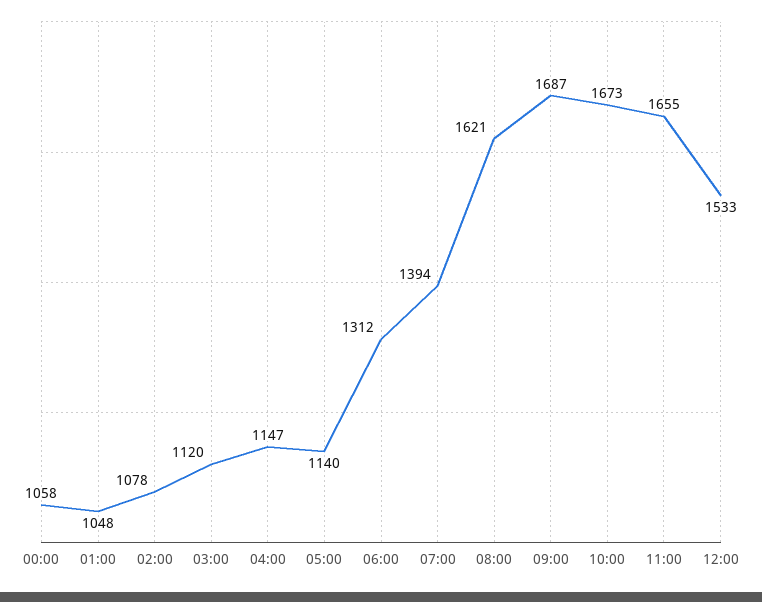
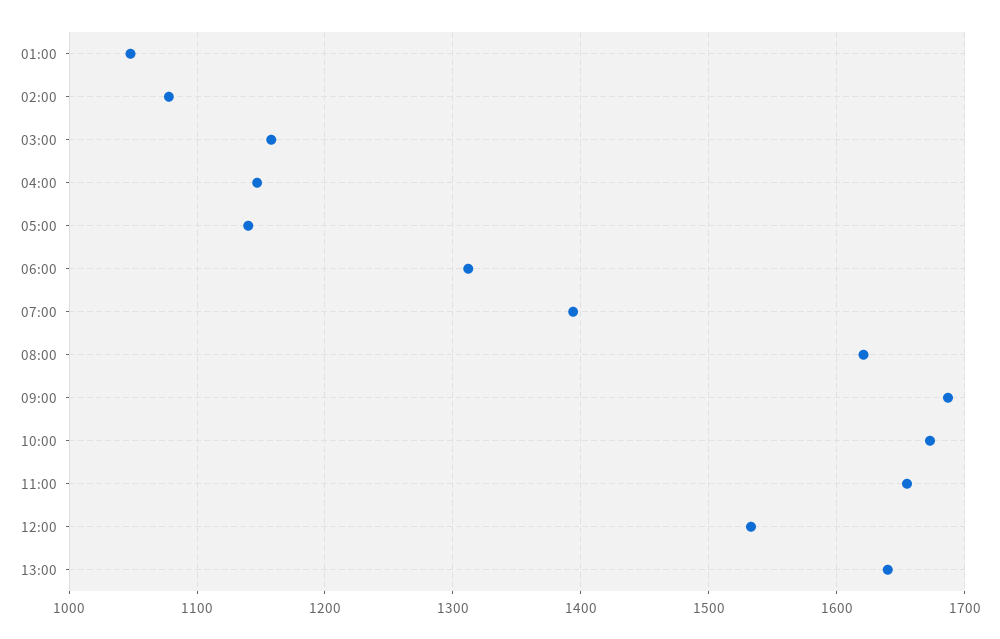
00:00: 1058 -> none
03:00: 1120 -> 1160
13:00: none -> 1640

